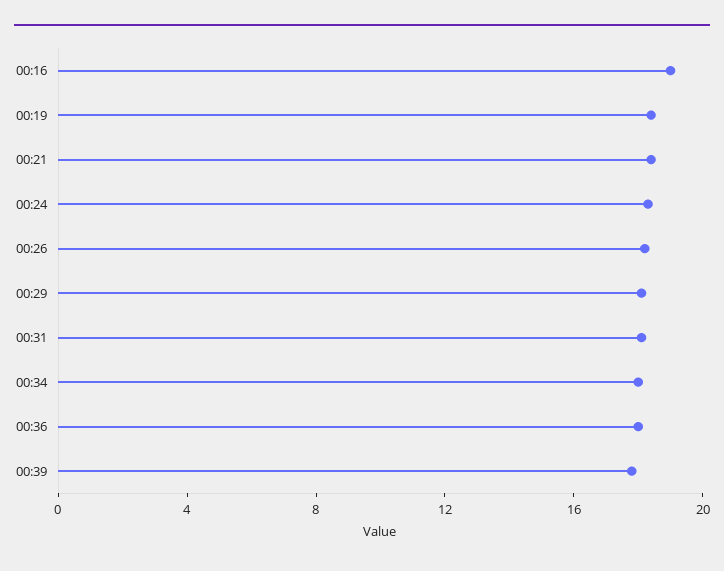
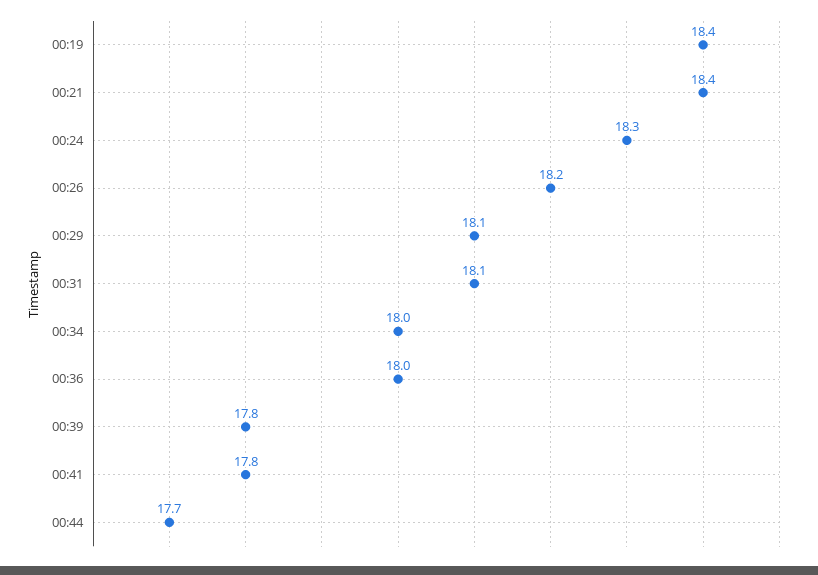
00:16: 19 -> none
00:41: none -> 17.8
00:44: none -> 17.7

